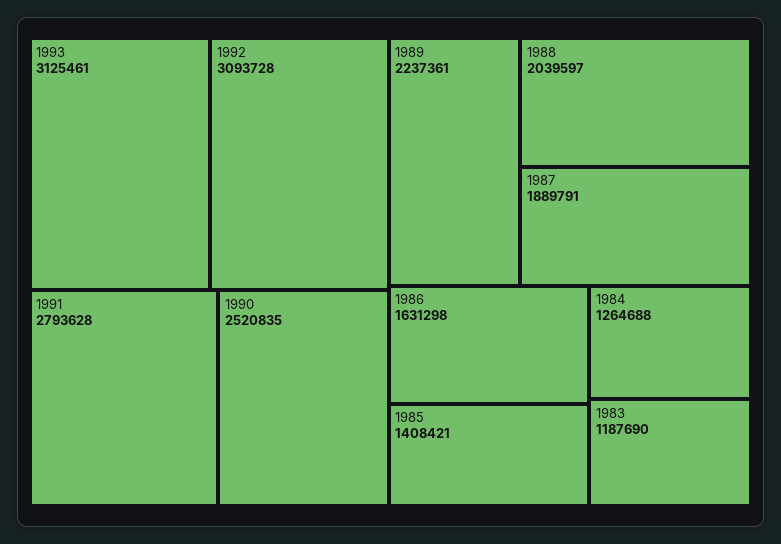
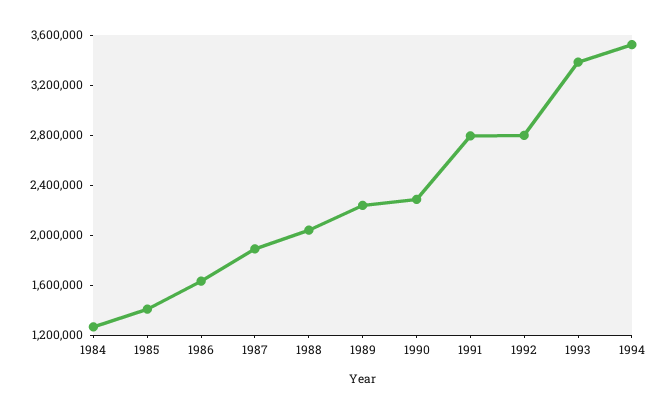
1993: 3125461 -> 3400000
1992: 3093728 -> 2800000
1990: 2520835 -> 2300000
1983: 1187690 -> none
1994: none -> 3500000

